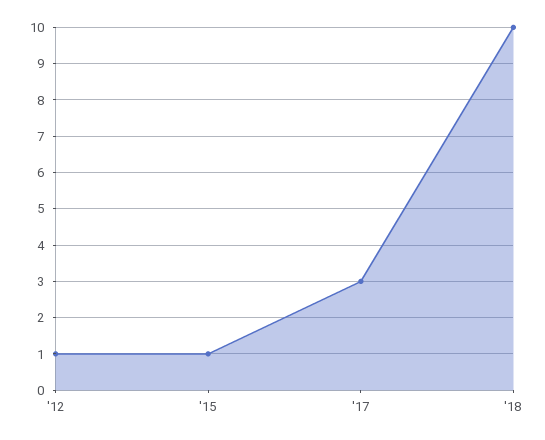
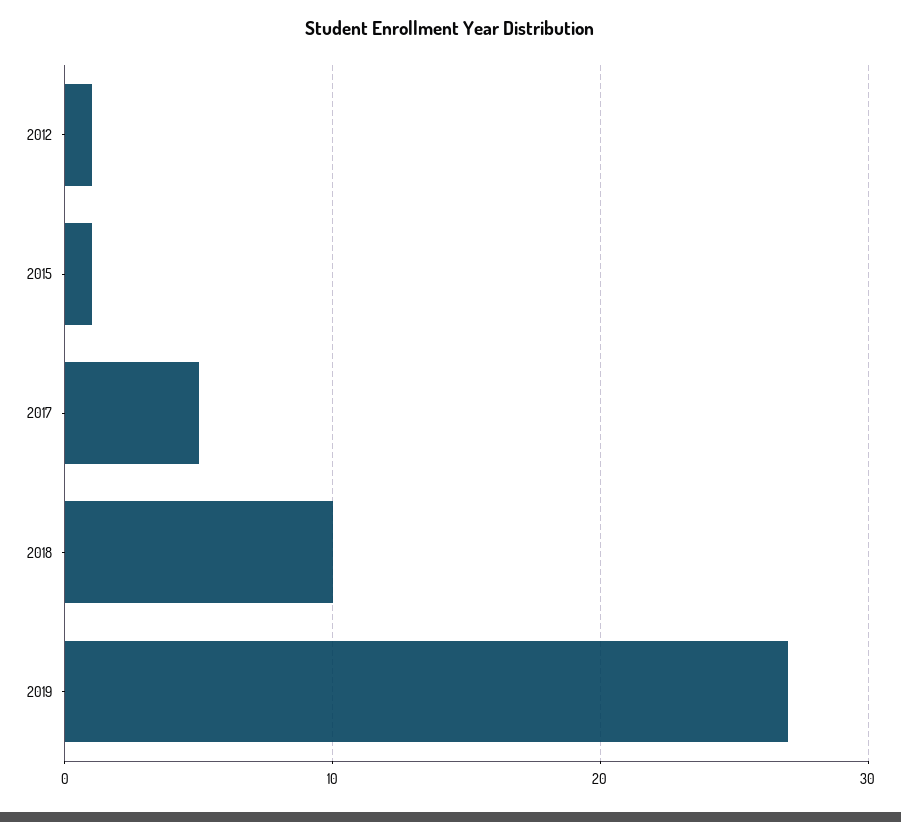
'17: 3 -> 5
2019: none -> 27

